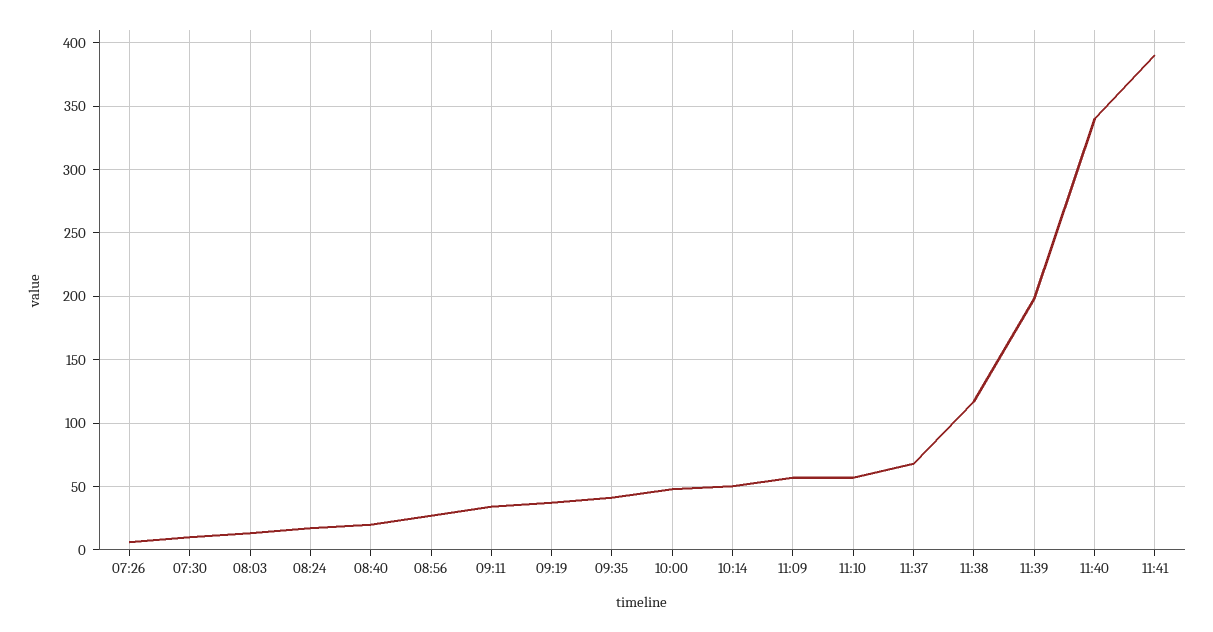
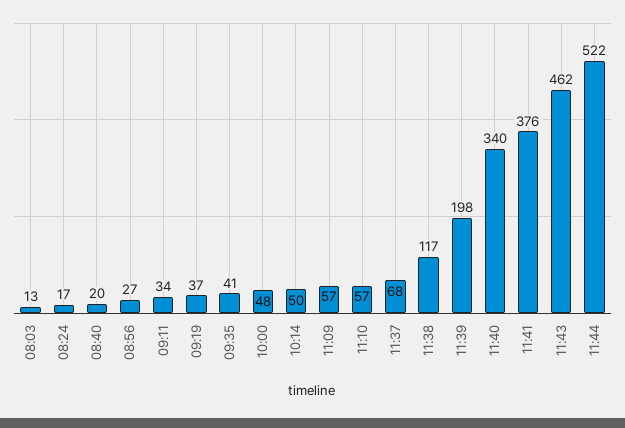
07:26: 5 -> none
07:30: 10 -> none
11:41: 390 -> 376
11:43: none -> 462
11:44: none -> 522

